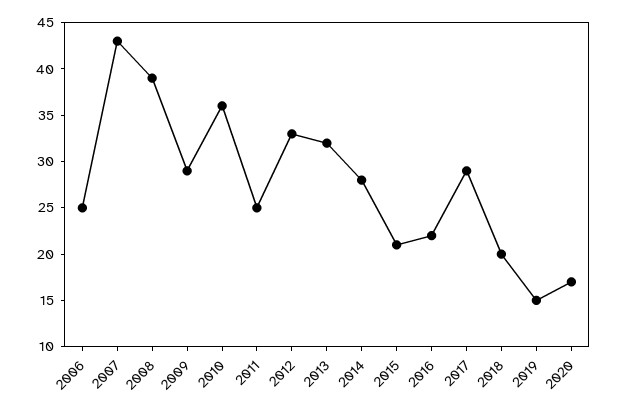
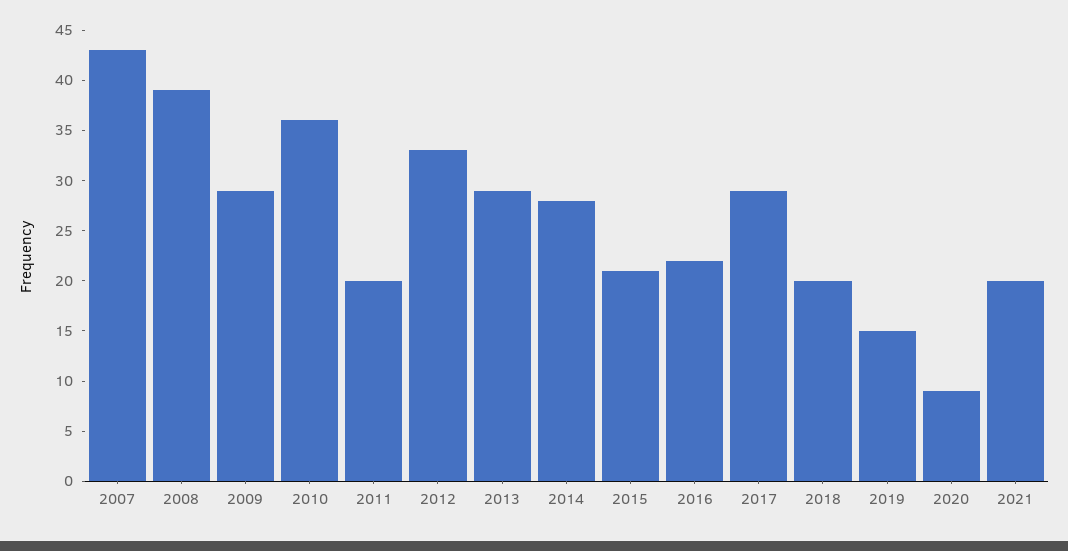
2006: 25 -> none
2011: 25 -> 20
2013: 32 -> 29
2020: 17 -> 9
2021: none -> 20

